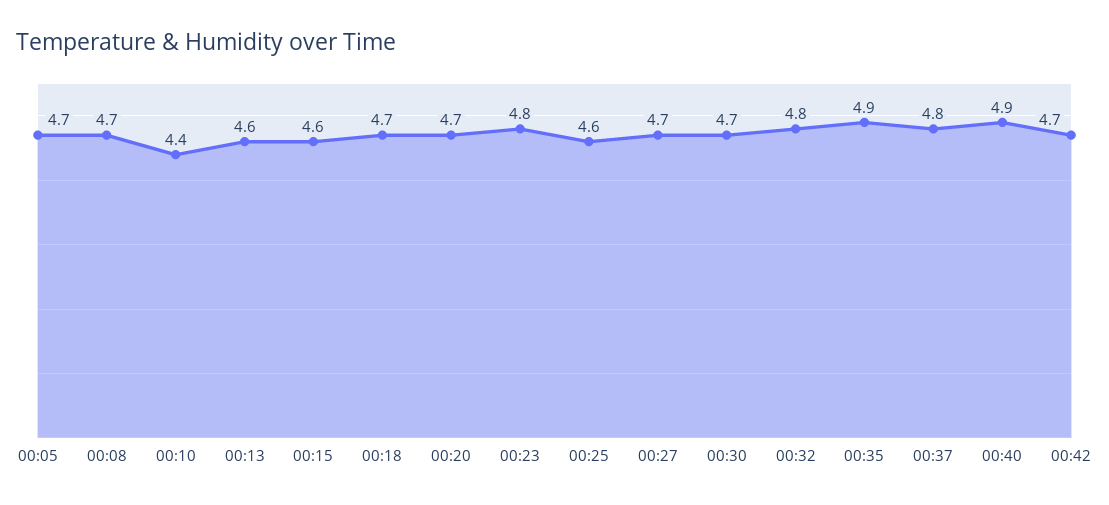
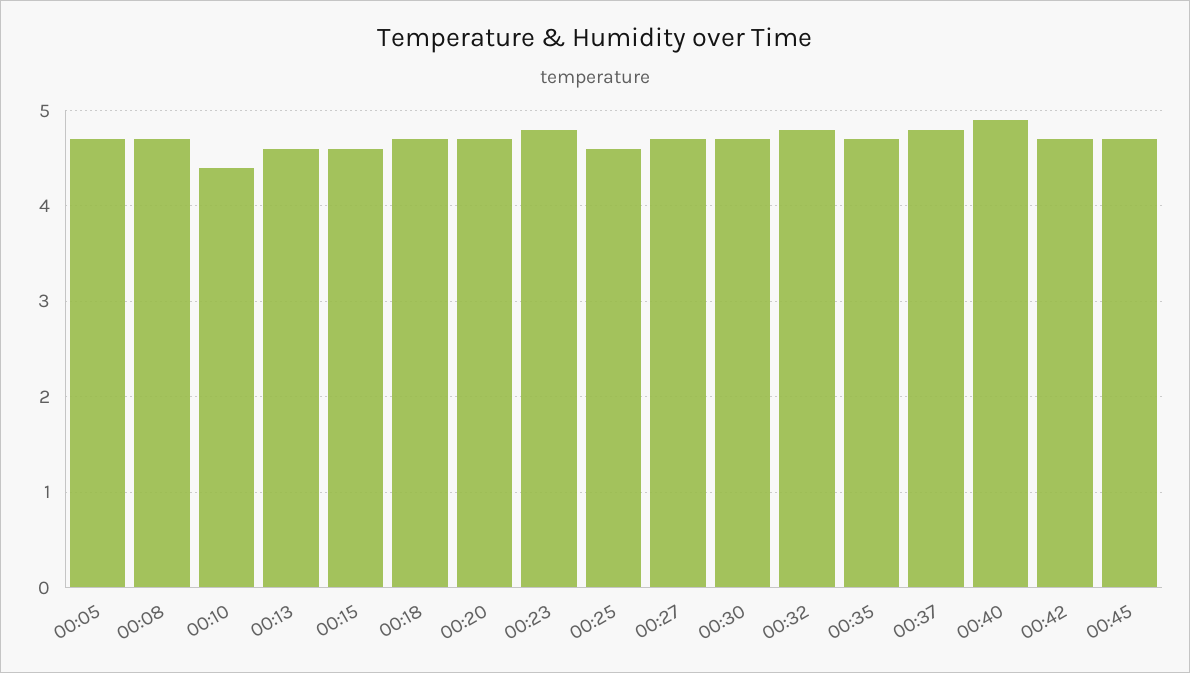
00:35: 4.9 -> 4.7
00:45: none -> 4.7

